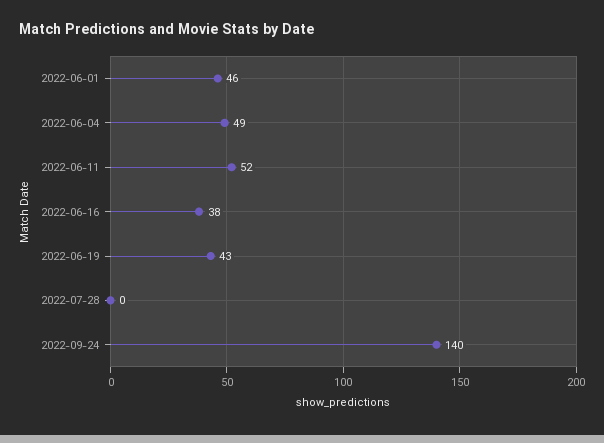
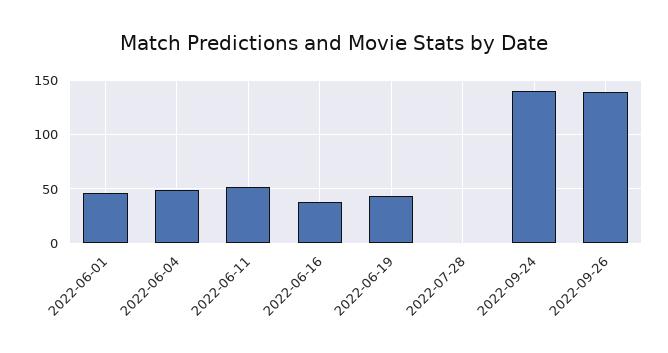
2022-09-26: none -> 140

